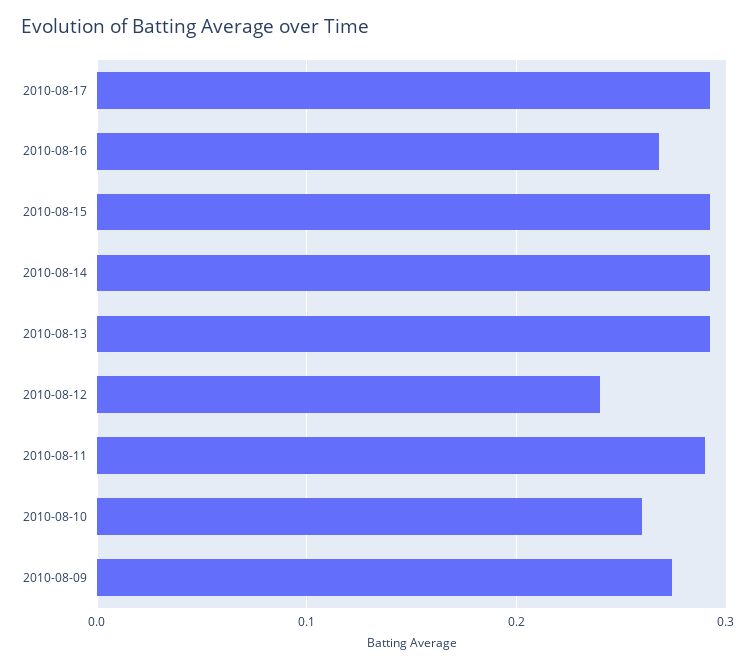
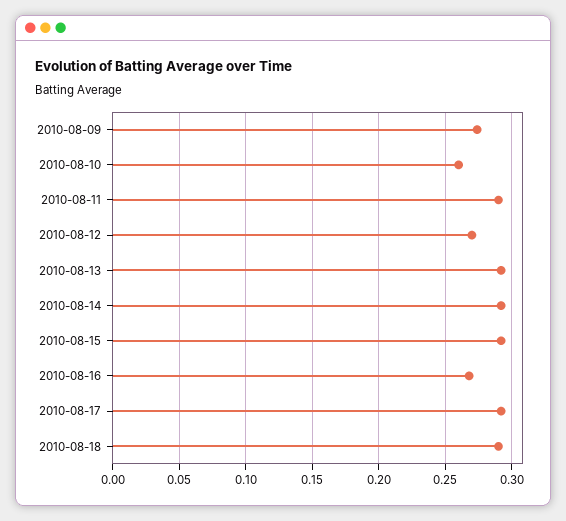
2010-08-12: 0.24 -> 0.27
2010-08-18: none -> 0.29

